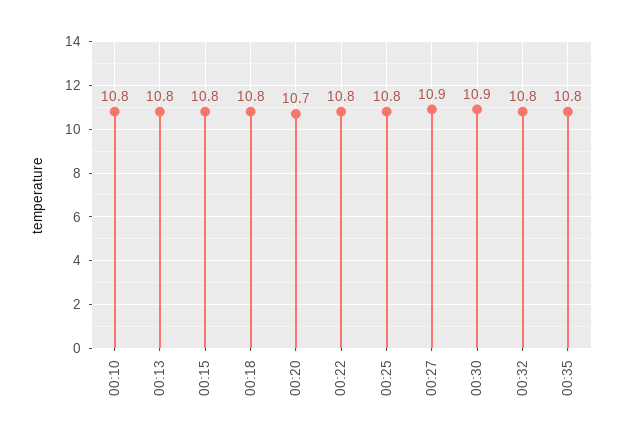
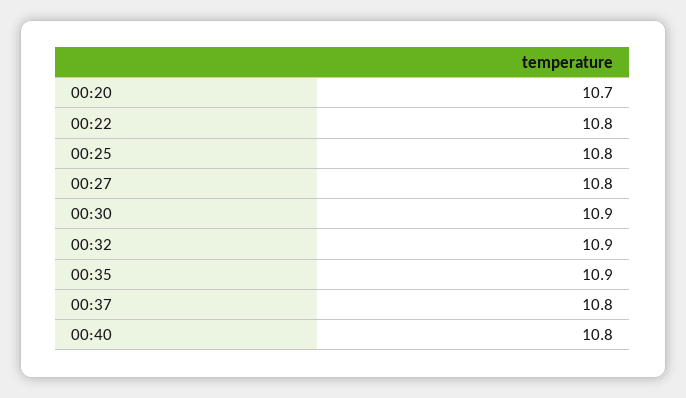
00:10: 10.8 -> none
00:13: 10.8 -> none
00:15: 10.8 -> none
00:18: 10.8 -> none
00:27: 10.9 -> 10.8
00:32: 10.8 -> 10.9
00:35: 10.8 -> 10.9
00:37: none -> 10.8
00:40: none -> 10.8

